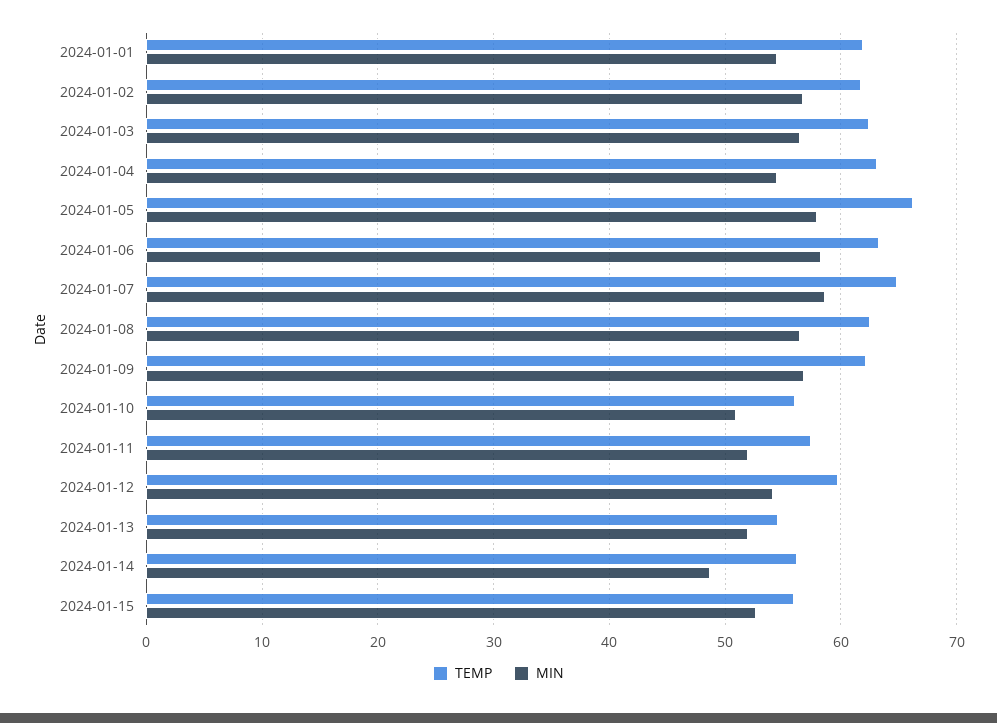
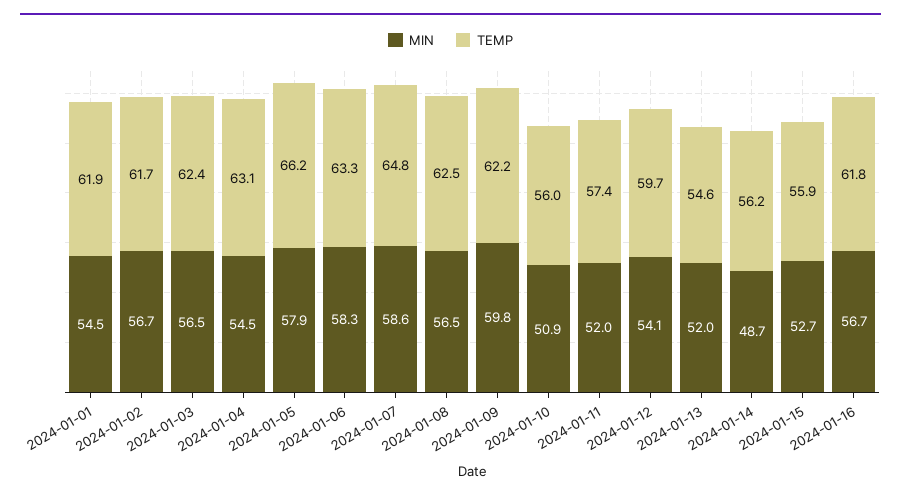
MIN, 2024-01-09: 57 -> 59.8
MIN, 2024-01-16: none -> 56.7
TEMP, 2024-01-16: none -> 61.8

